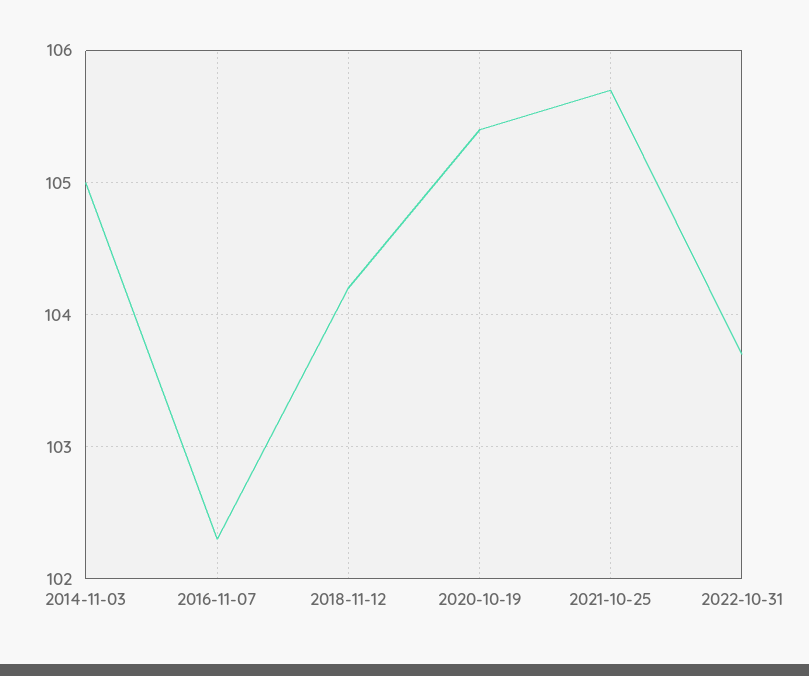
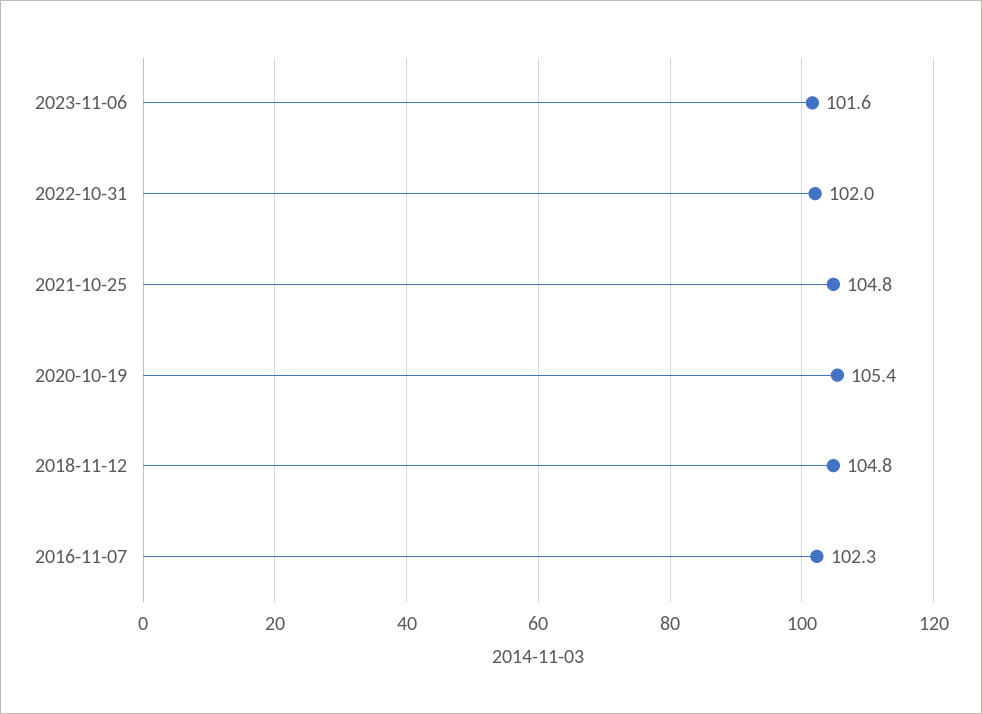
2014-11-03: 105 -> none
2018-11-12: 104.2 -> 104.8
2021-10-25: 105.7 -> 104.8
2022-10-31: 103.7 -> 102
2023-11-06: none -> 101.6

